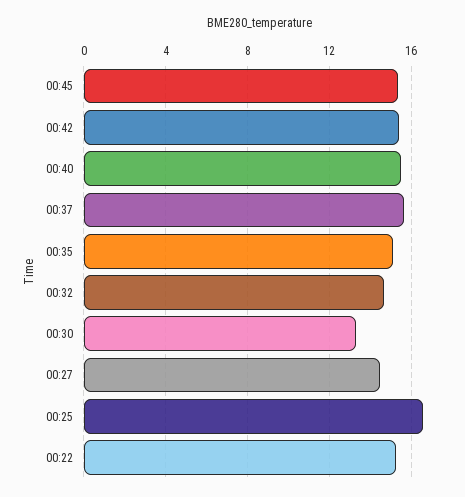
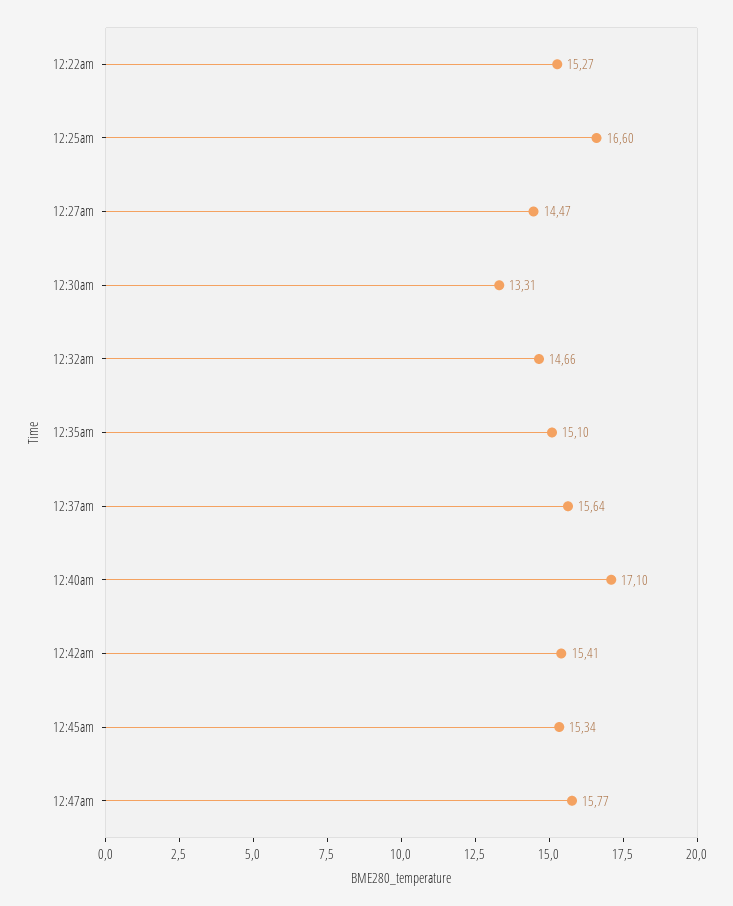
00:40: 15.5 -> 17.1
12:47am: none -> 15.77

